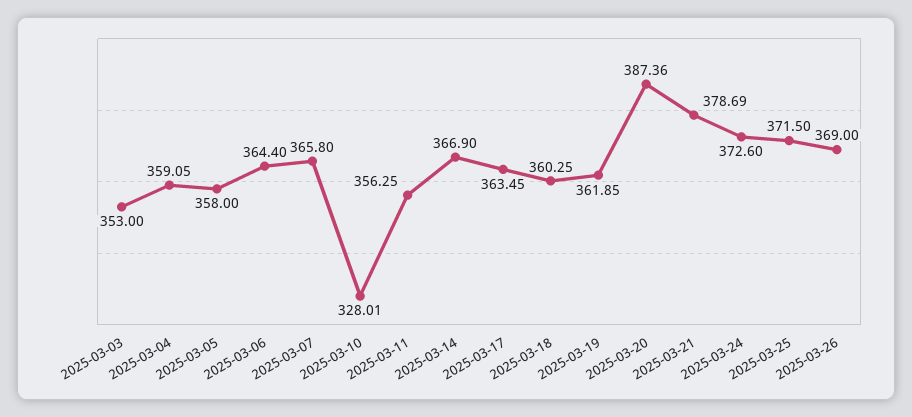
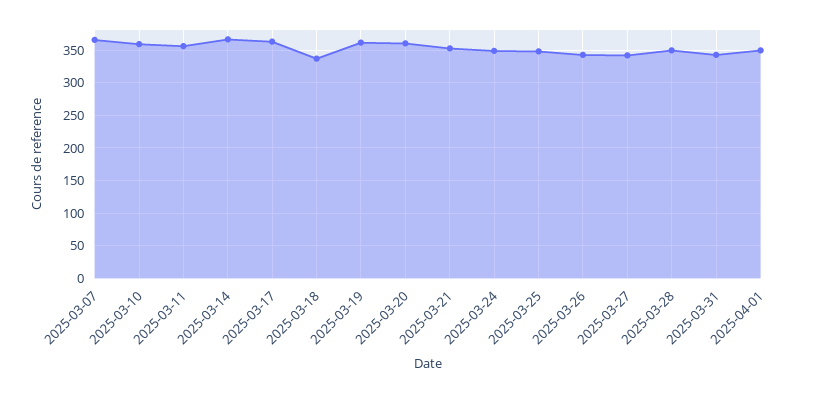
2025-03-03: 353 -> none
2025-03-04: 359.05 -> none
2025-03-05: 358 -> none
2025-03-06: 364.4 -> none
2025-03-10: 328.01 -> 360
2025-03-18: 360.25 -> 340
2025-03-20: 387.36 -> 360
2025-03-21: 378.69 -> 350
2025-03-24: 372.6 -> 350
2025-03-25: 371.5 -> 350
2025-03-26: 369 -> 340
2025-03-27: none -> 340
2025-03-28: none -> 350
2025-03-31: none -> 340
2025-04-01: none -> 350

